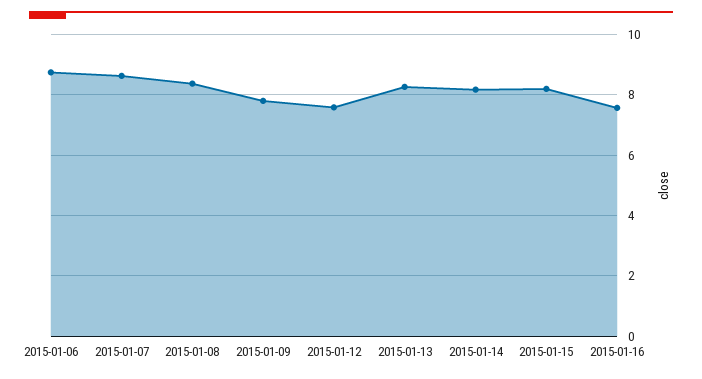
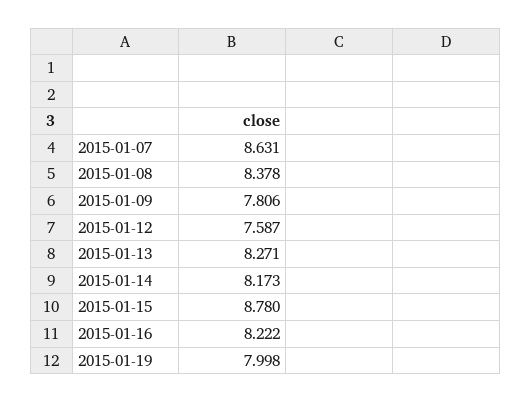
2015-01-06: 8.8 -> none
2015-01-15: 8.2 -> 8.78
2015-01-16: 7.6 -> 8.222
2015-01-19: none -> 7.998

